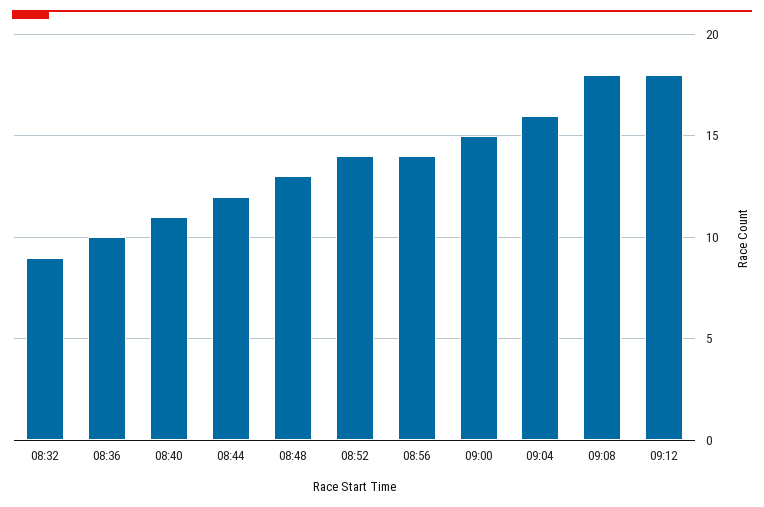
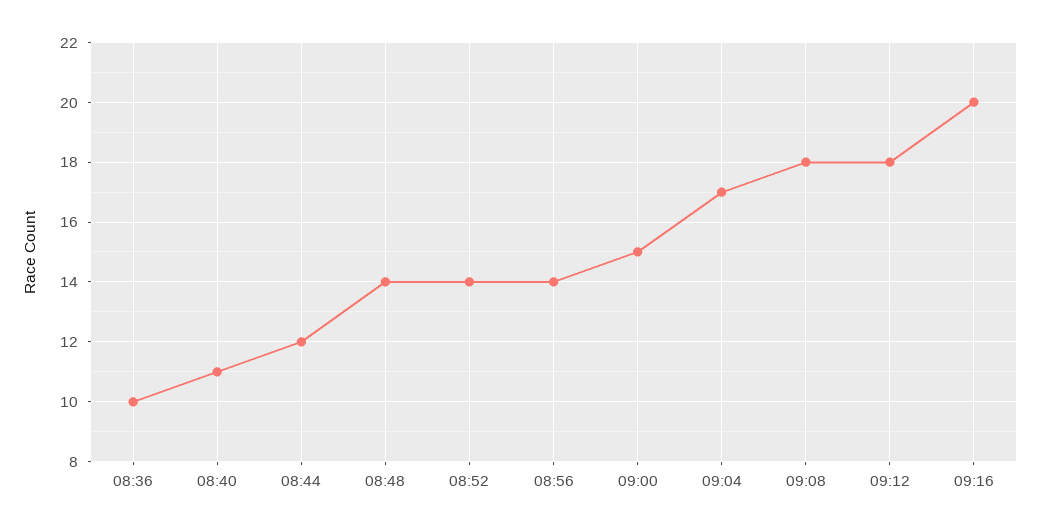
08:32: 9 -> none
08:48: 13 -> 14
09:04: 16 -> 17
09:16: none -> 20

